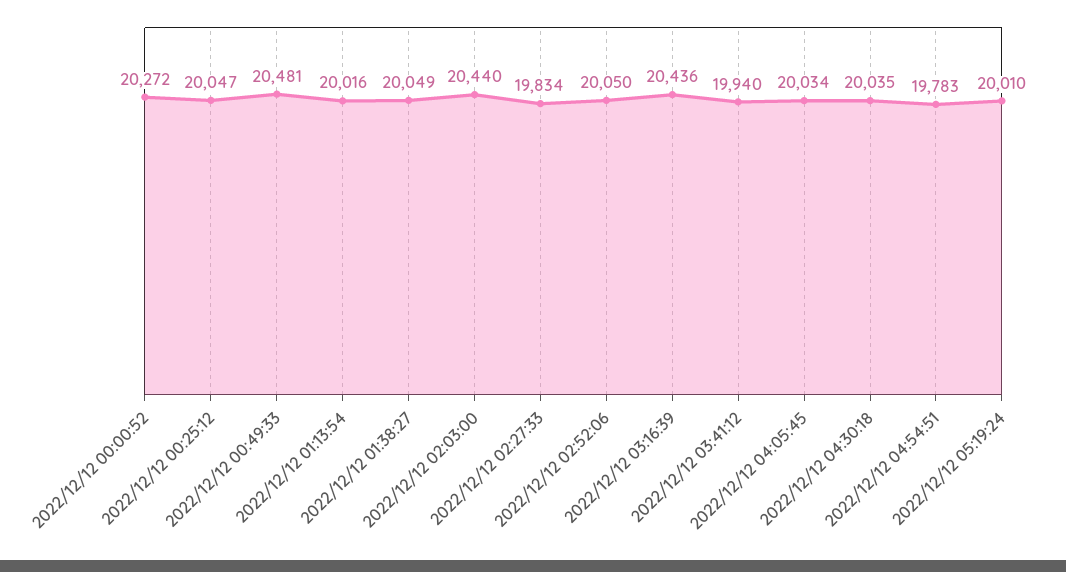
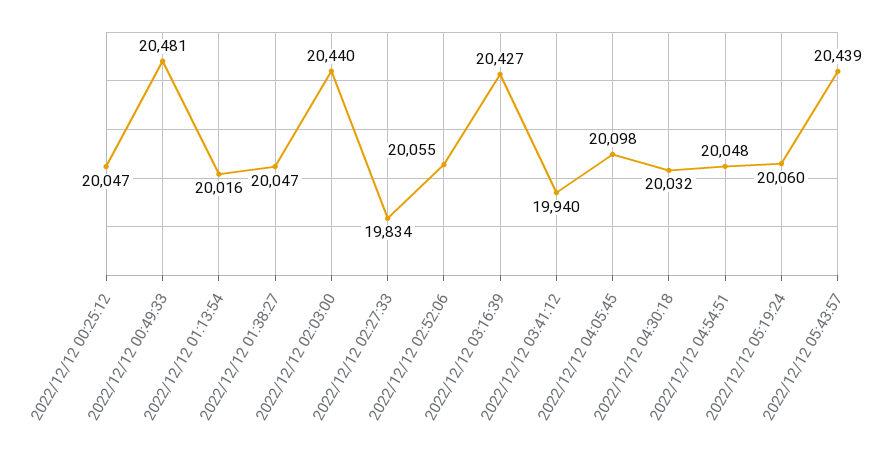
2022/12/12 00:00:52: 20272 -> none
2022/12/12 01:38:27: 20049 -> 20047
2022/12/12 02:52:06: 20050 -> 20055
2022/12/12 03:16:39: 20436 -> 20427
2022/12/12 04:05:45: 20034 -> 20098
2022/12/12 04:30:18: 20035 -> 20032
2022/12/12 04:54:51: 19783 -> 20048
2022/12/12 05:19:24: 20010 -> 20060
2022/12/12 05:43:57: none -> 20439

